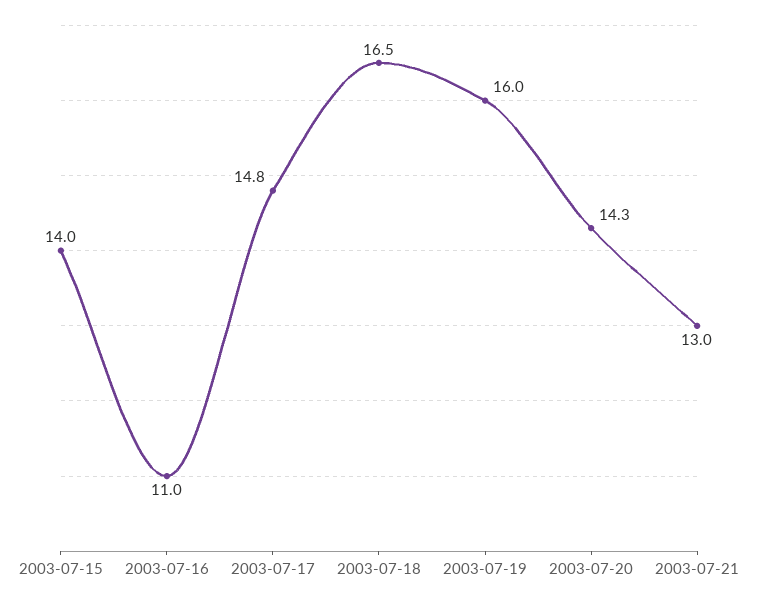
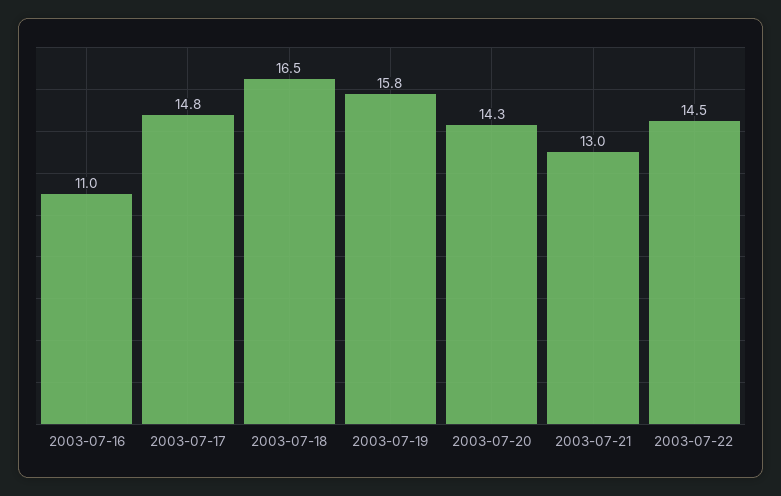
2003-07-15: 14 -> none
2003-07-19: 16 -> 15.8
2003-07-22: none -> 14.5

